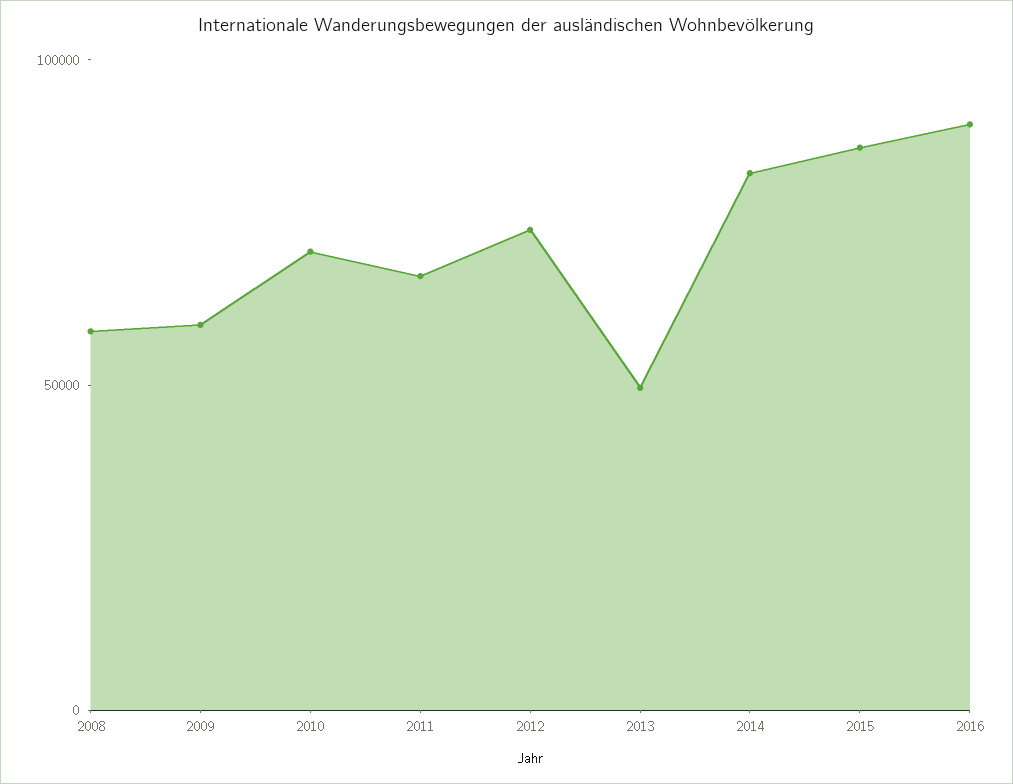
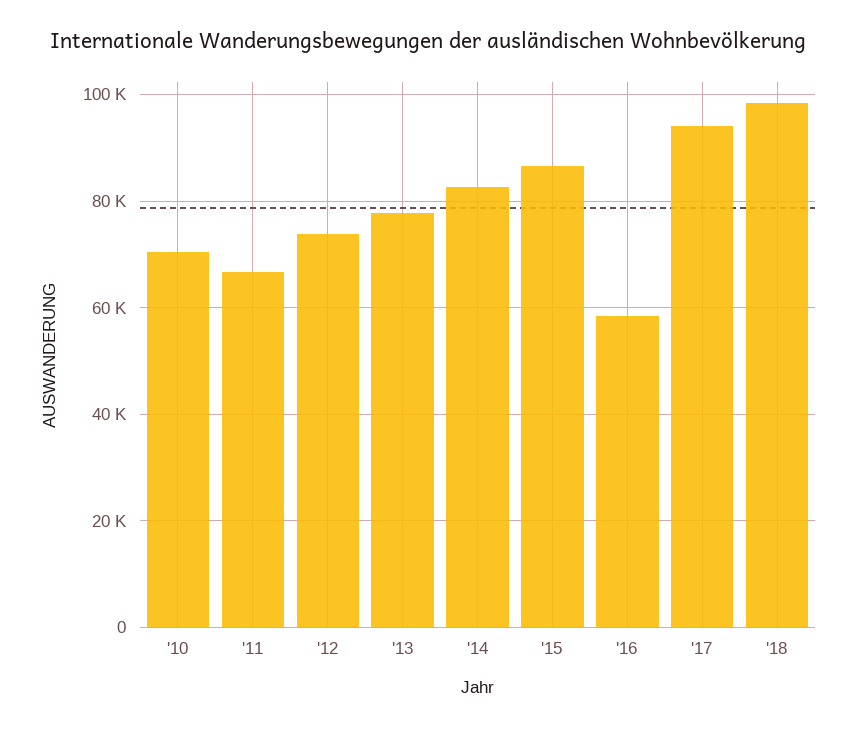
2008: 60000 -> none
2009: 60000 -> none
2013: 50000 -> 78000
2016: 90000 -> 58000
'17: none -> 94000
'18: none -> 98000

